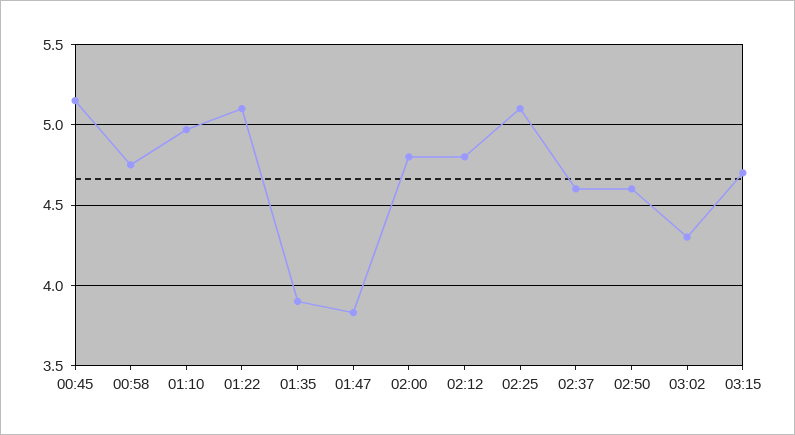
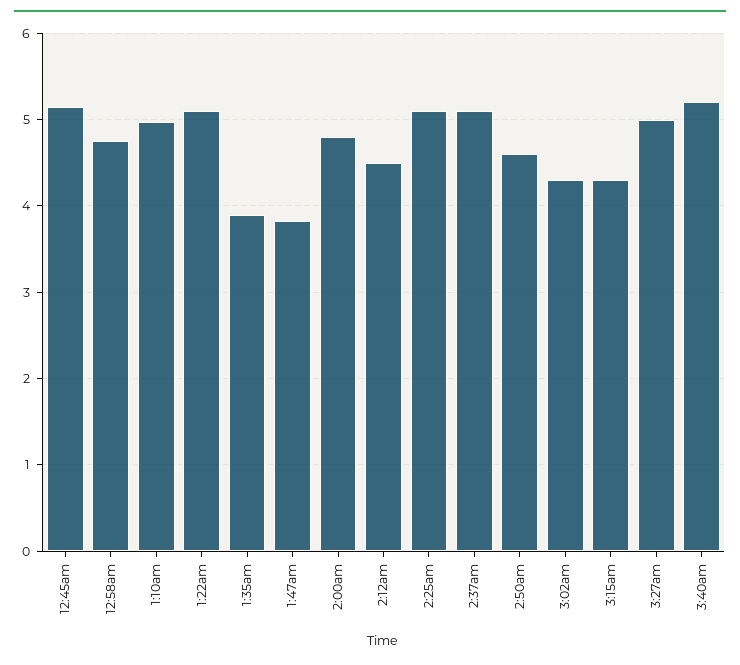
02:12: 4.8 -> 4.5
02:37: 4.6 -> 5.1
03:15: 4.7 -> 4.3
3:27am: none -> 5
3:40am: none -> 5.2

